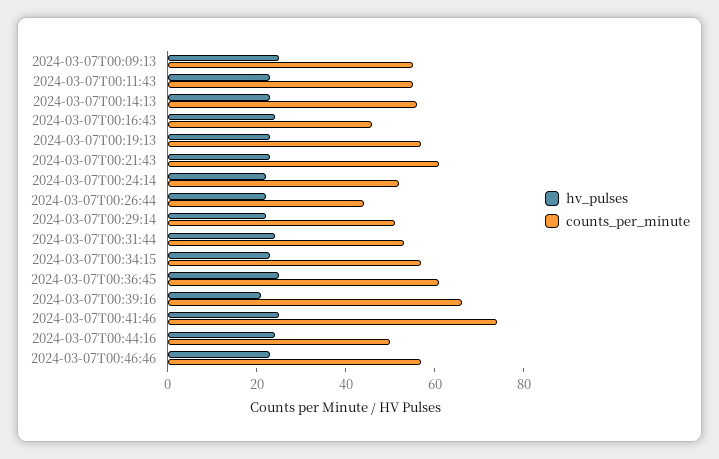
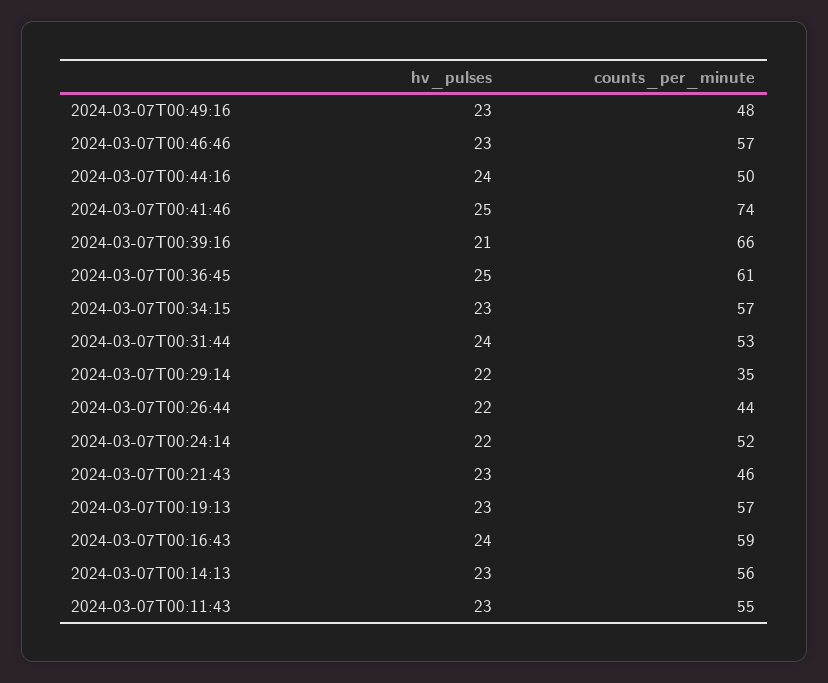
hv_pulses, 2024-03-07T00:09:13: 25 -> none
counts_per_minute, 2024-03-07T00:09:13: 55 -> none
counts_per_minute, 2024-03-07T00:16:43: 45 -> 59
counts_per_minute, 2024-03-07T00:21:43: 60 -> 46
counts_per_minute, 2024-03-07T00:29:14: 50 -> 35
hv_pulses, 2024-03-07T00:49:16: none -> 23
counts_per_minute, 2024-03-07T00:49:16: none -> 48

